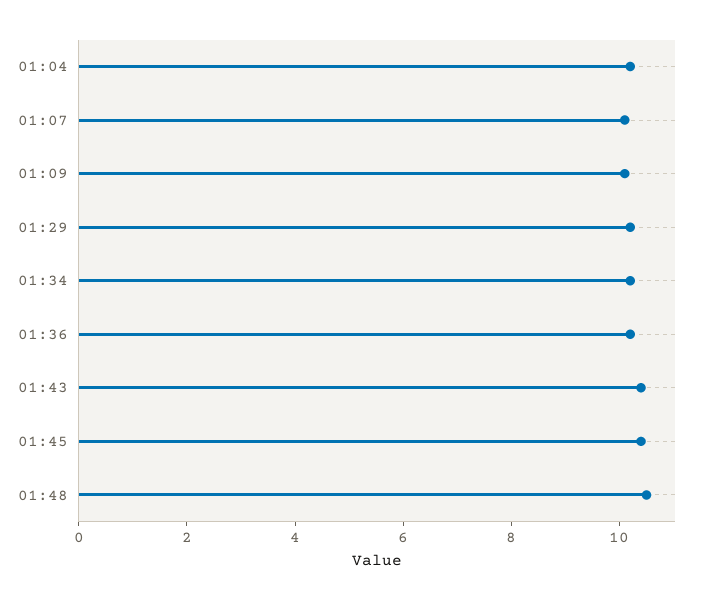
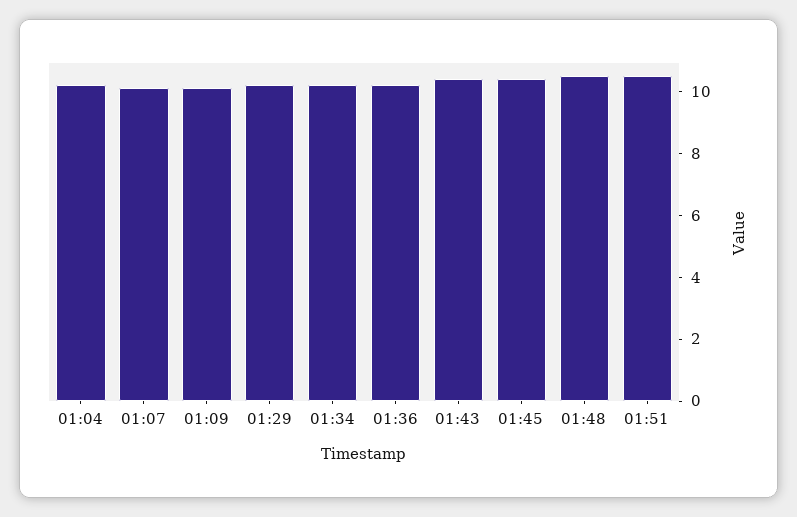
01:51: none -> 10.5

